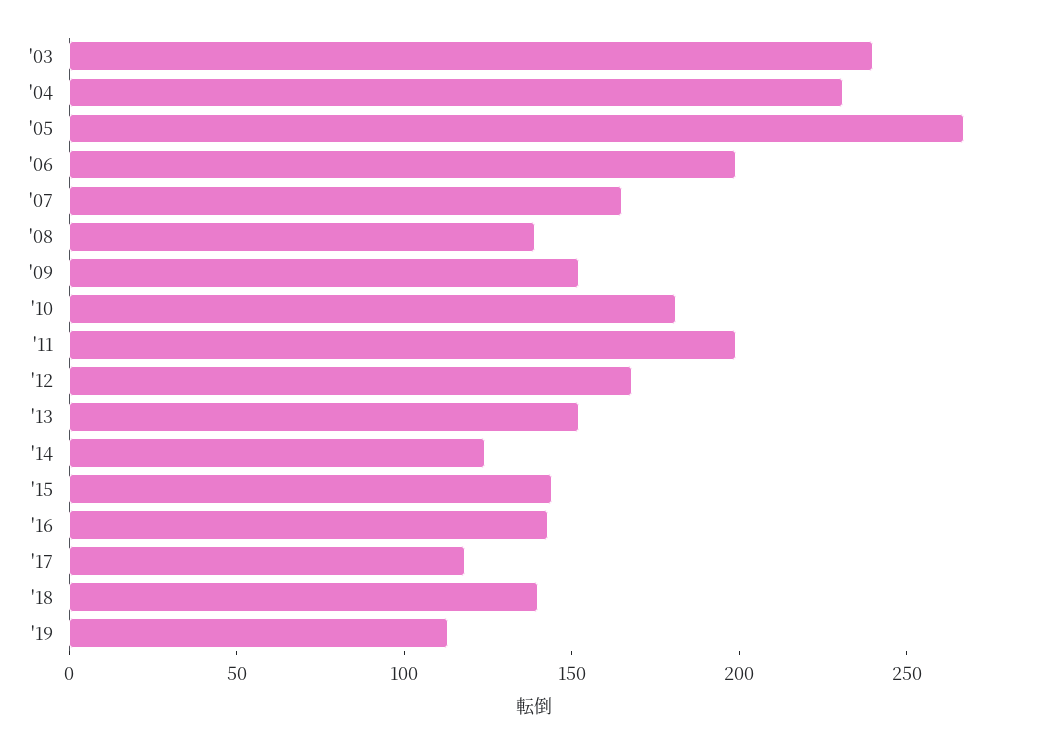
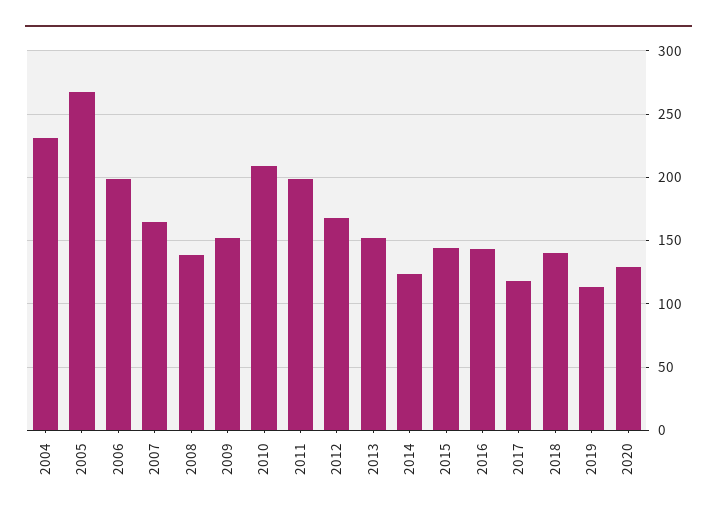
'03: 240 -> none
'10: 180 -> 210
2020: none -> 130

